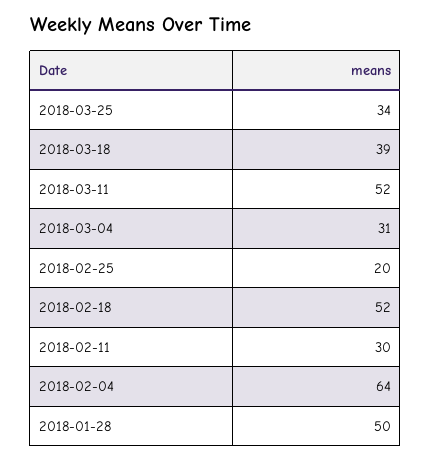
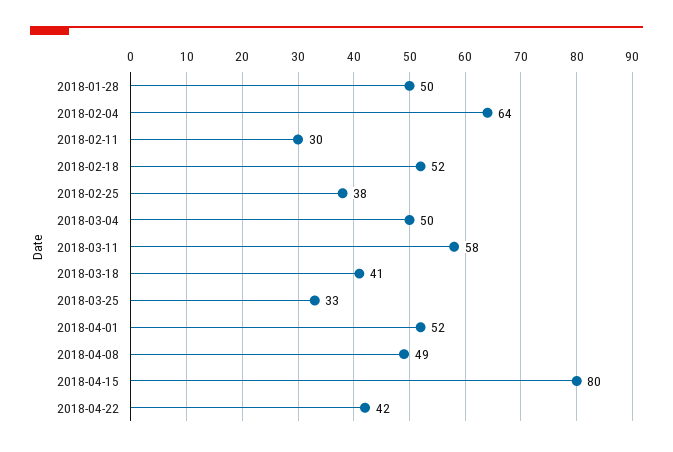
2018-03-25: 34 -> 33
2018-03-18: 39 -> 41
2018-03-11: 52 -> 58
2018-03-04: 31 -> 50
2018-02-25: 20 -> 38
2018-04-01: none -> 52
2018-04-08: none -> 49
2018-04-15: none -> 80
2018-04-22: none -> 42

